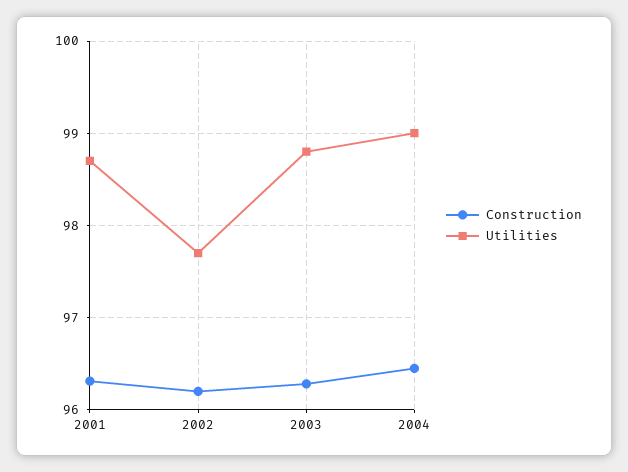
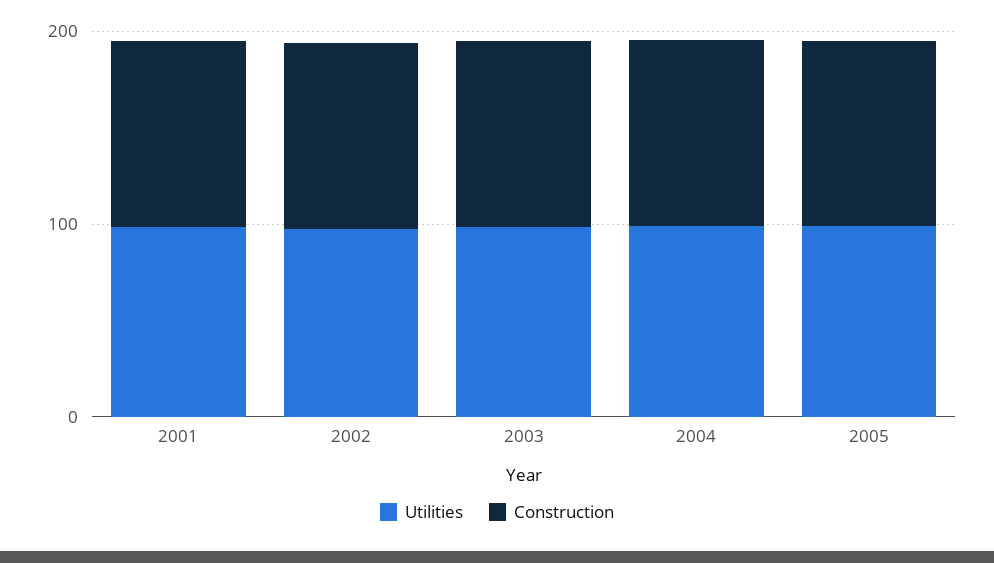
Utilities, 2005: none -> 100
Construction, 2005: none -> 100

